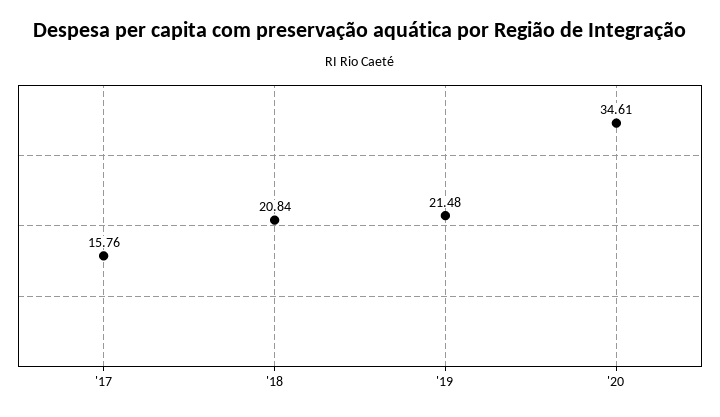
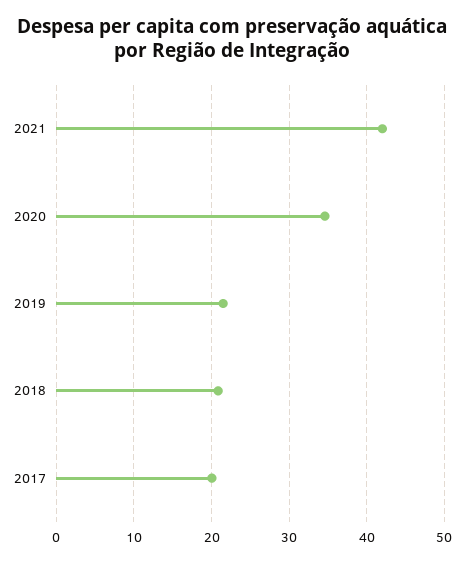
'17: 15.76 -> 20
2021: none -> 42

